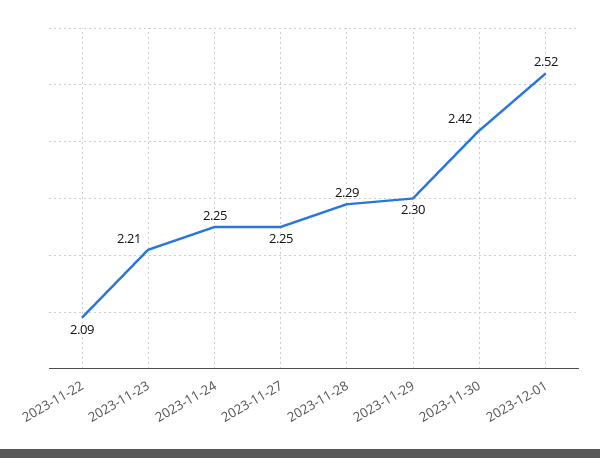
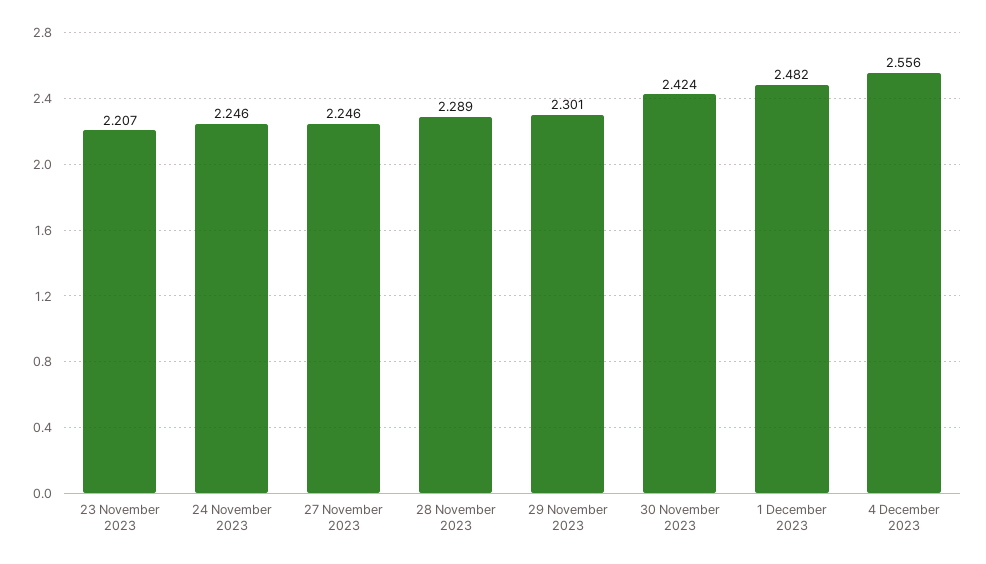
2023-11-22: 2.09 -> none
2023-12-01: 2.52 -> 2.482
4 December 2023: none -> 2.556

